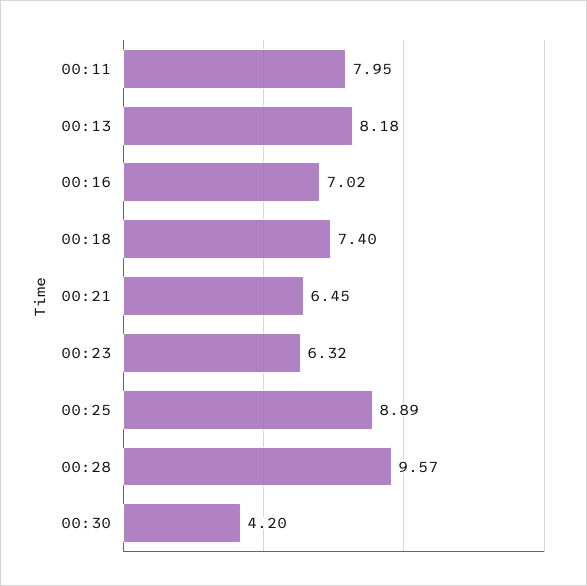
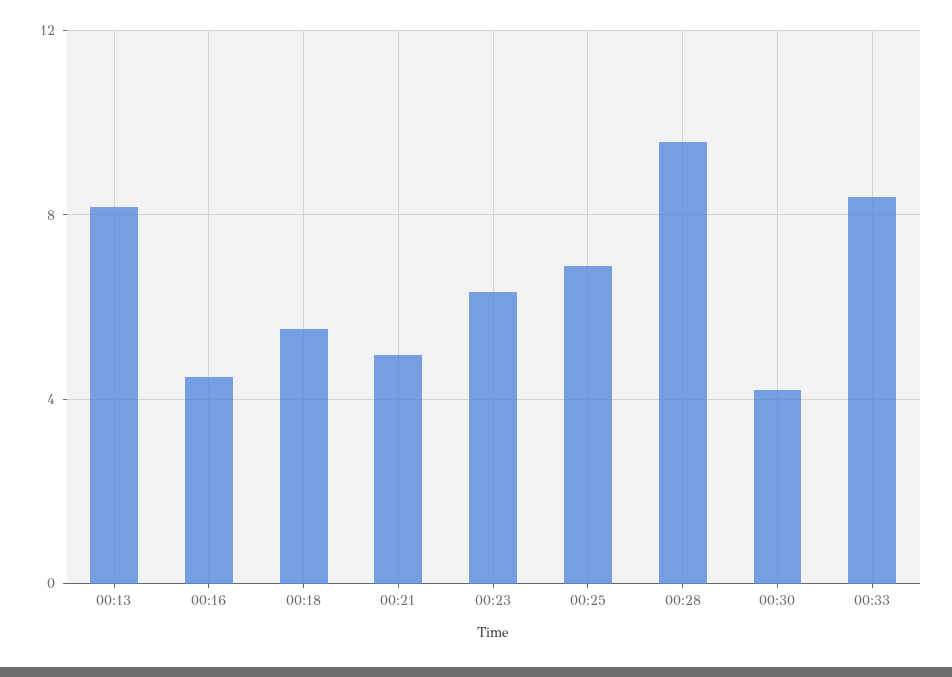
00:11: 7.95 -> none
00:16: 7.02 -> 4.5
00:18: 7.4 -> 5.5
00:21: 6.45 -> 5
00:25: 8.89 -> 7
00:33: none -> 8.5

